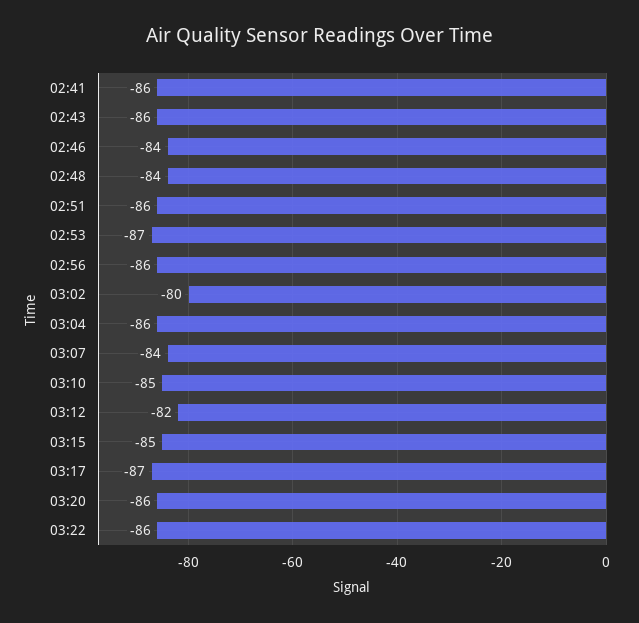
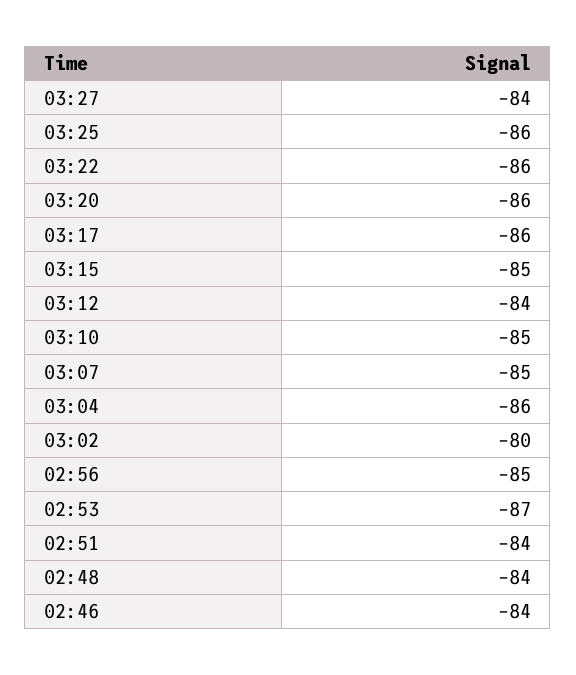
02:41: -86 -> none
02:43: -86 -> none
02:51: -86 -> -84
02:56: -86 -> -85
03:07: -84 -> -85
03:12: -82 -> -84
03:17: -87 -> -86
03:27: none -> -84
03:25: none -> -86

